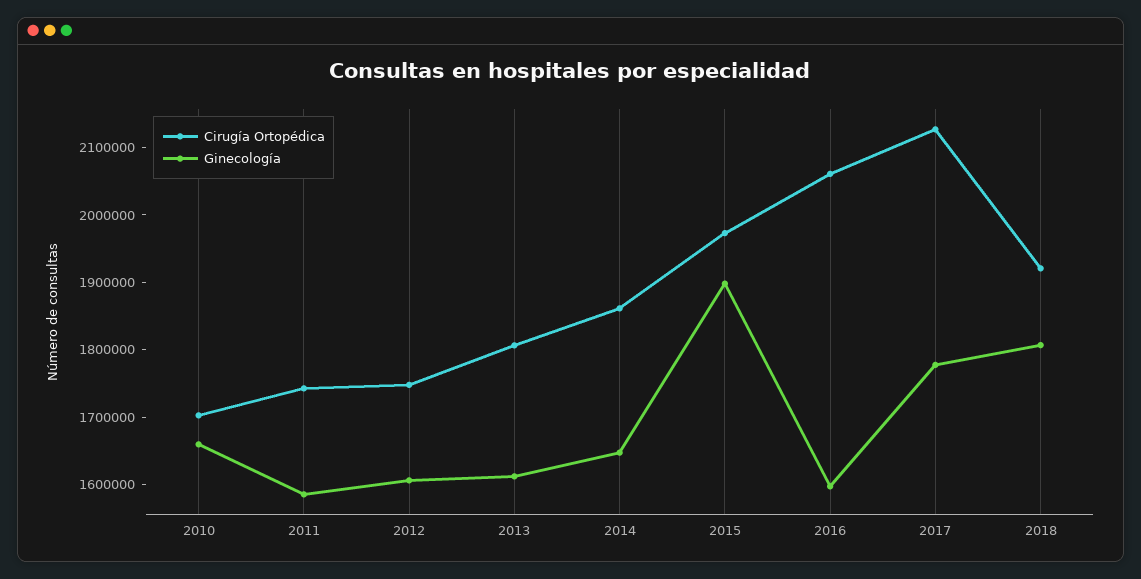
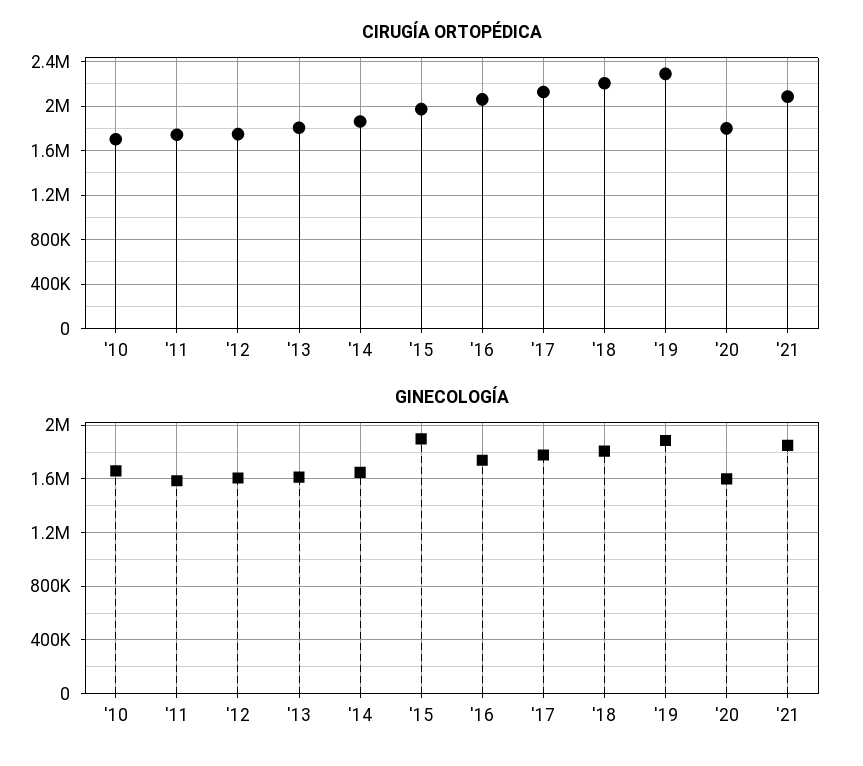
Ginecología, 2016: 1600000 -> 1750000
Cirugía Ortopédica, 2018: 1920000 -> 2200000
Cirugía Ortopédica, '19: none -> 2300000
Cirugía Ortopédica, '20: none -> 1800000
Cirugía Ortopédica, '21: none -> 2100000
Ginecología, '19: none -> 1900000
Ginecología, '20: none -> 1600000
Ginecología, '21: none -> 1850000

